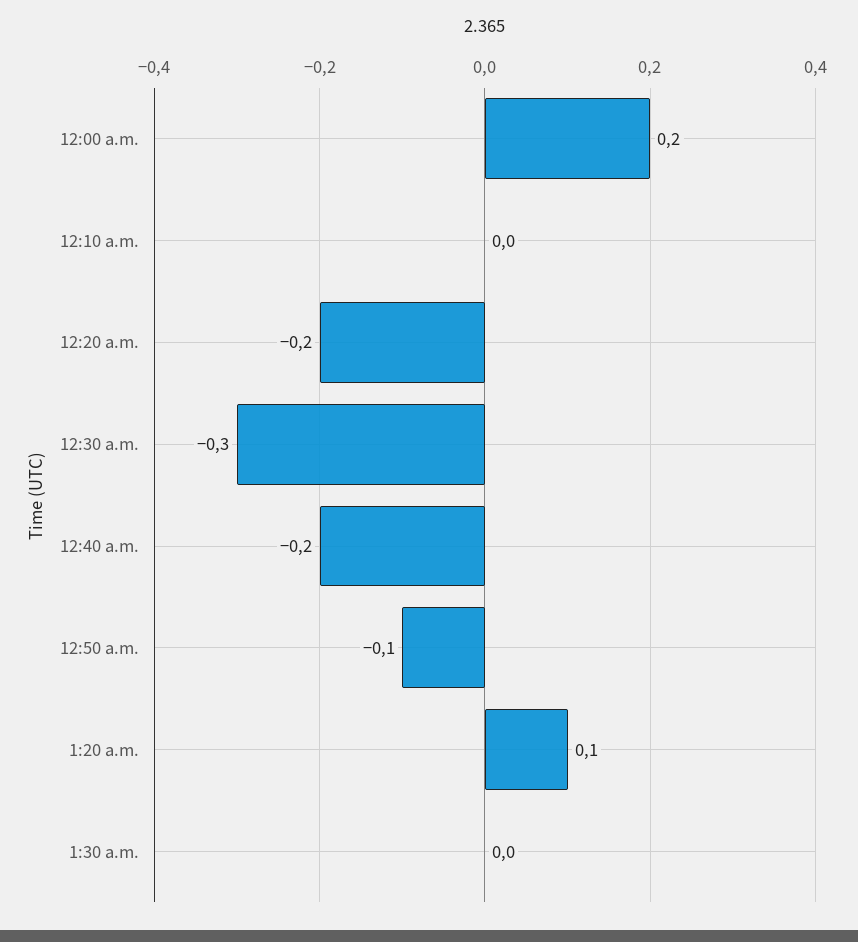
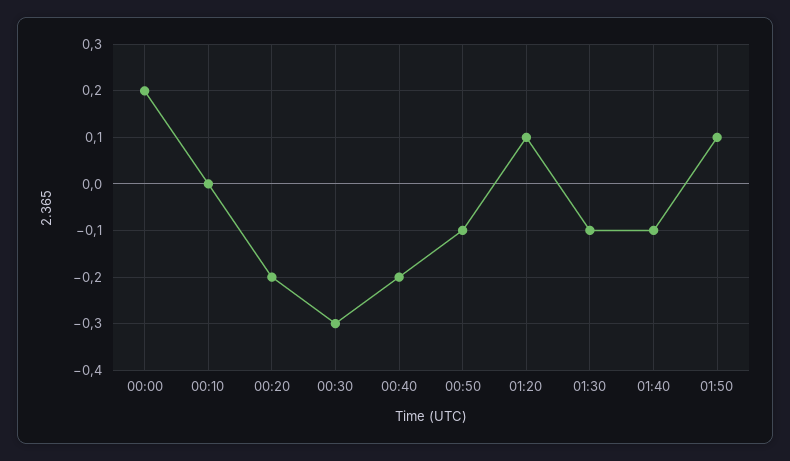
1:30 a.m.: 0 -> -0.1
01:40: none -> -0.1
01:50: none -> 0.1

